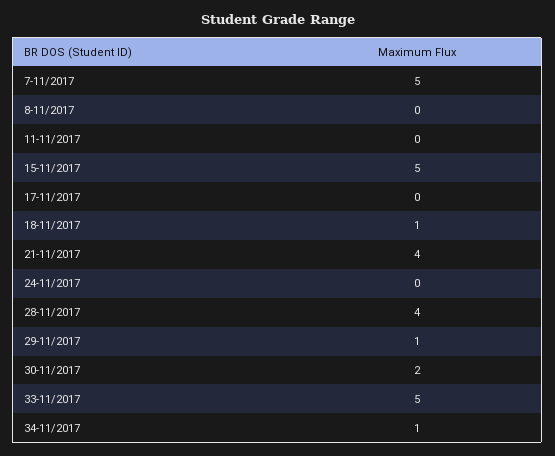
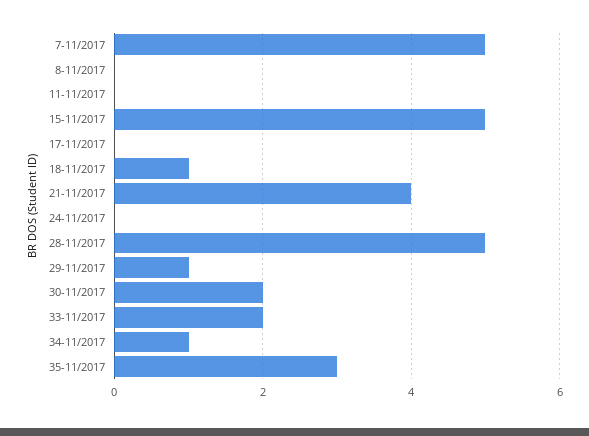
28-11/2017: 4 -> 5
33-11/2017: 5 -> 2
35-11/2017: none -> 3

